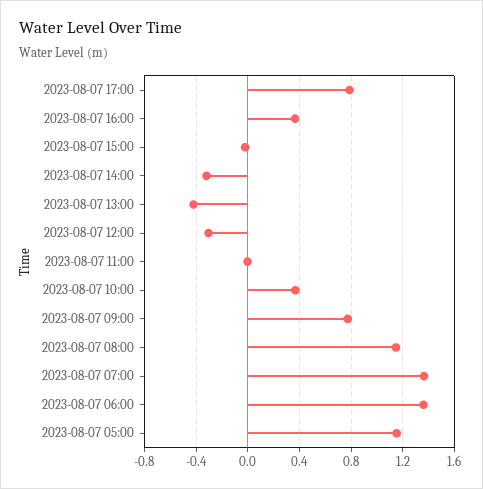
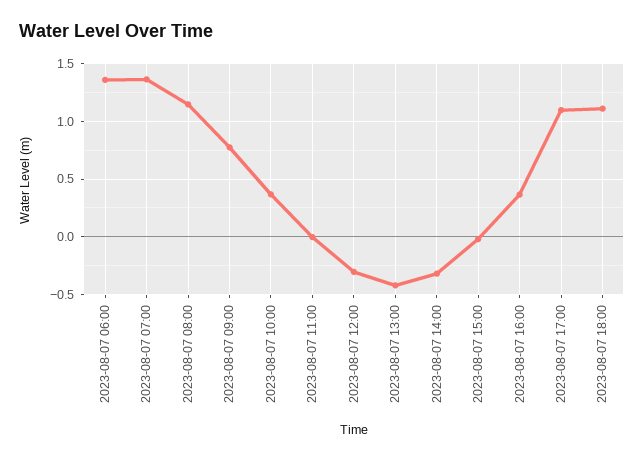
2023-08-07 17:00: 0.8 -> 1.1
2023-08-07 05:00: 1.15 -> none
2023-08-07 18:00: none -> 1.1

